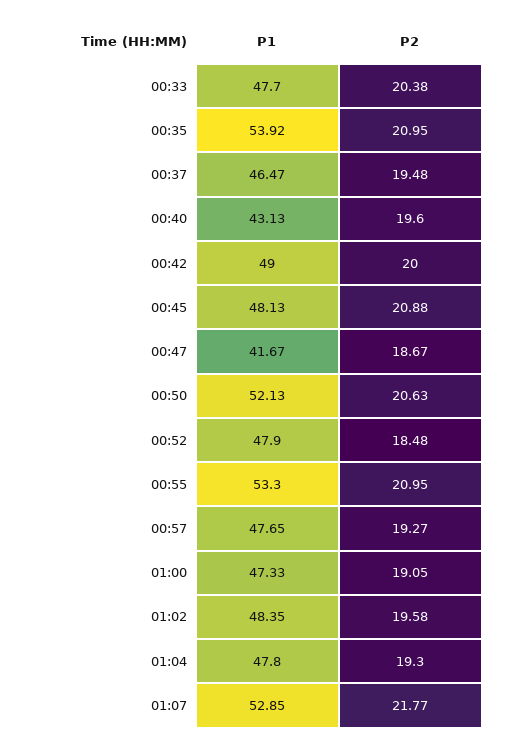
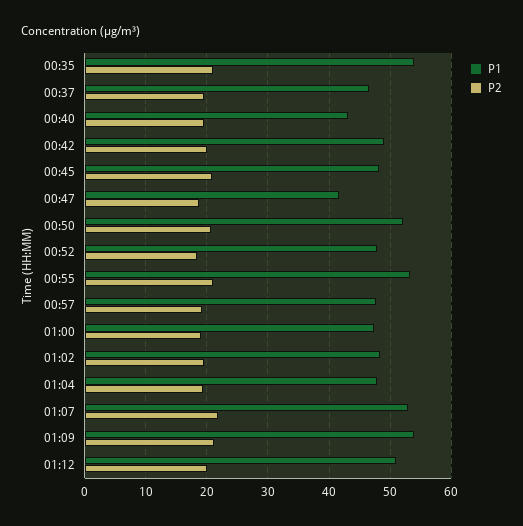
P1, 00:33: 47.7 -> none
P2, 00:33: 20.38 -> none
P1, 01:09: none -> 54
P2, 01:09: none -> 21
P1, 01:12: none -> 51
P2, 01:12: none -> 20

